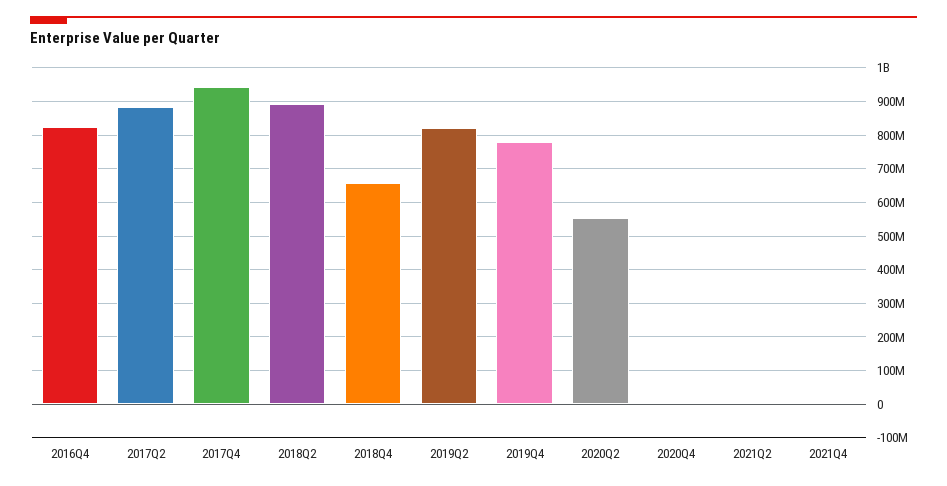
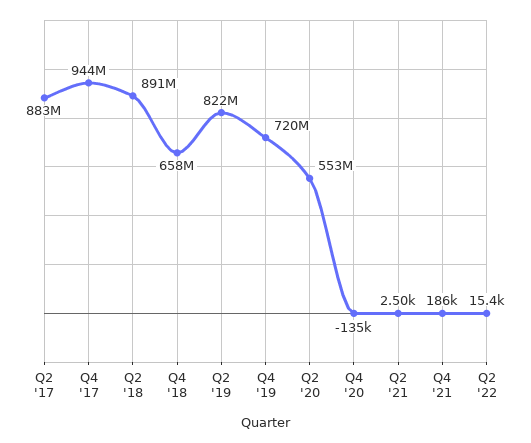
2016Q4: 820000000 -> none
2019Q4: 780000000 -> 720000000
Q2 '22: none -> 15400

